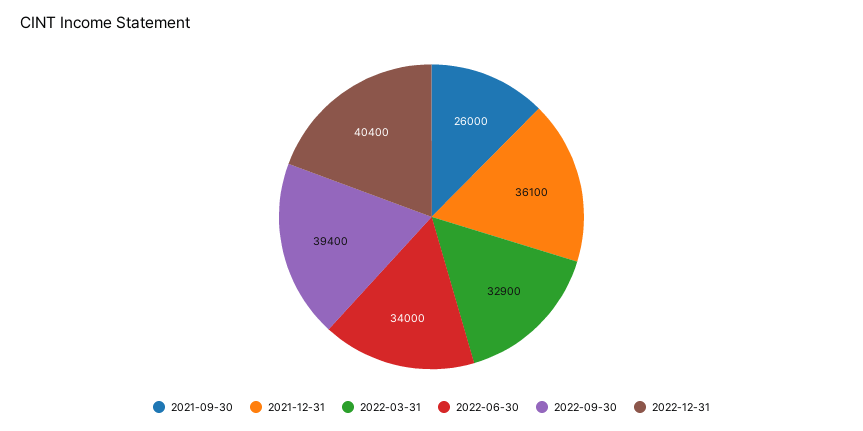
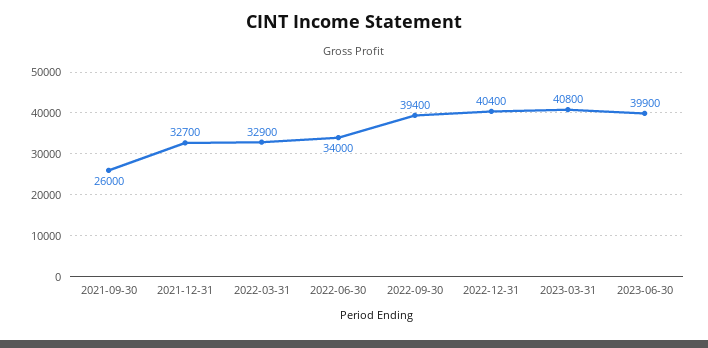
2021-12-31: 36100 -> 32700
2023-03-31: none -> 40800
2023-06-30: none -> 39900

